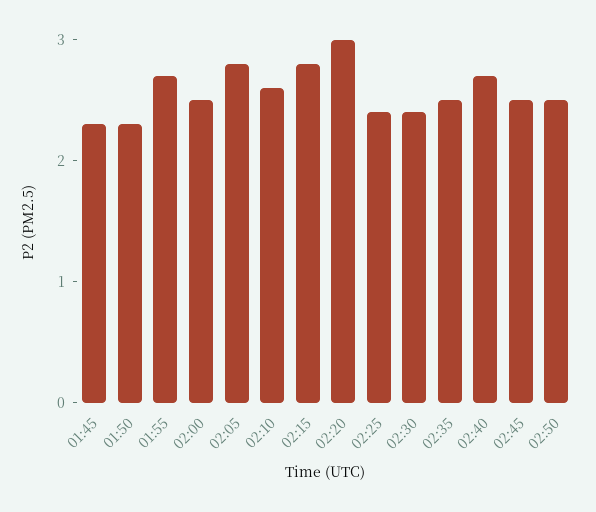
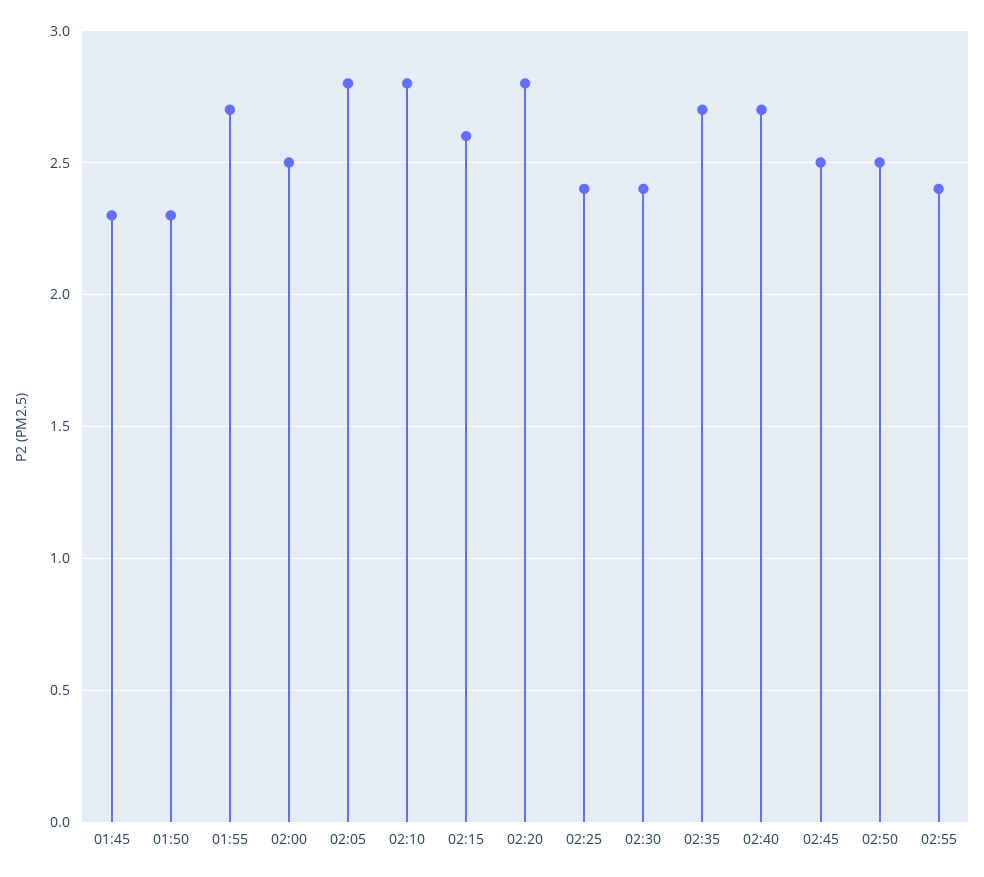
02:10: 2.6 -> 2.8
02:15: 2.8 -> 2.6
02:20: 3 -> 2.8
02:35: 2.5 -> 2.7
02:55: none -> 2.4

